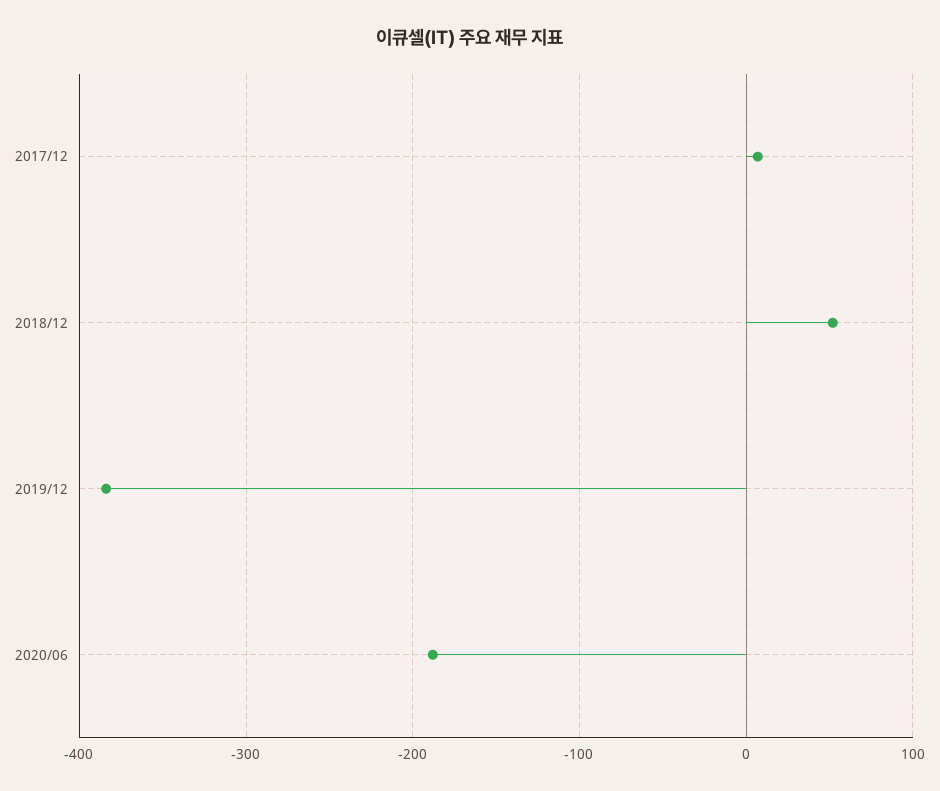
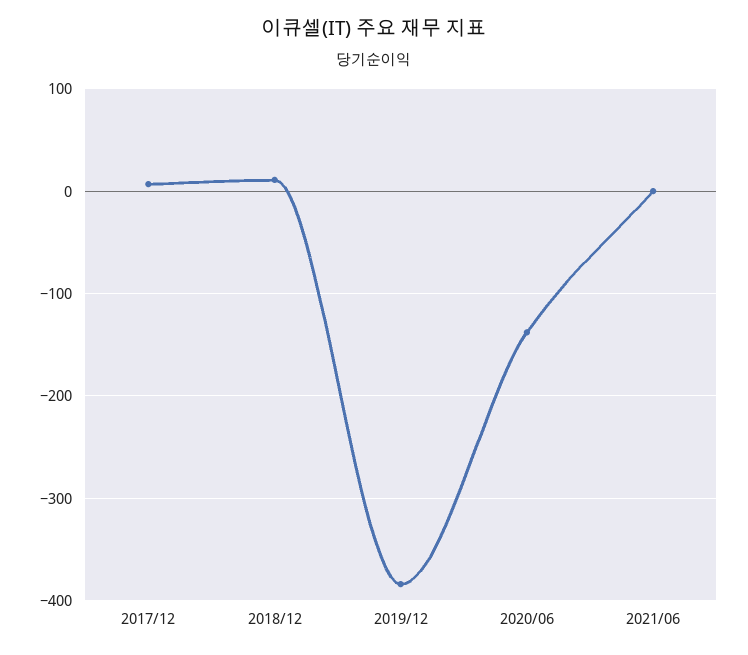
2018/12: 50 -> 10
2020/06: -190 -> -140
2021/06: none -> 0

